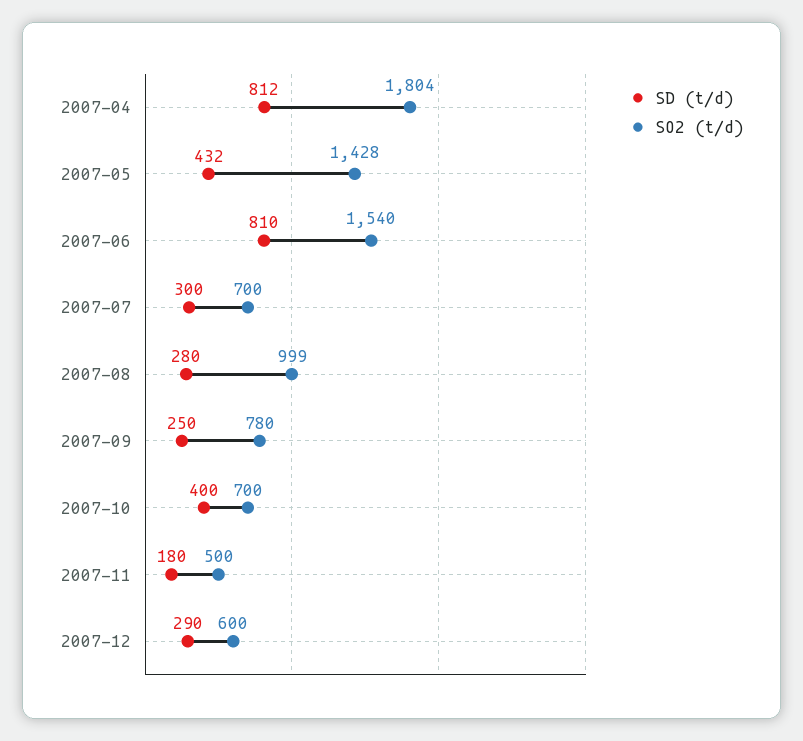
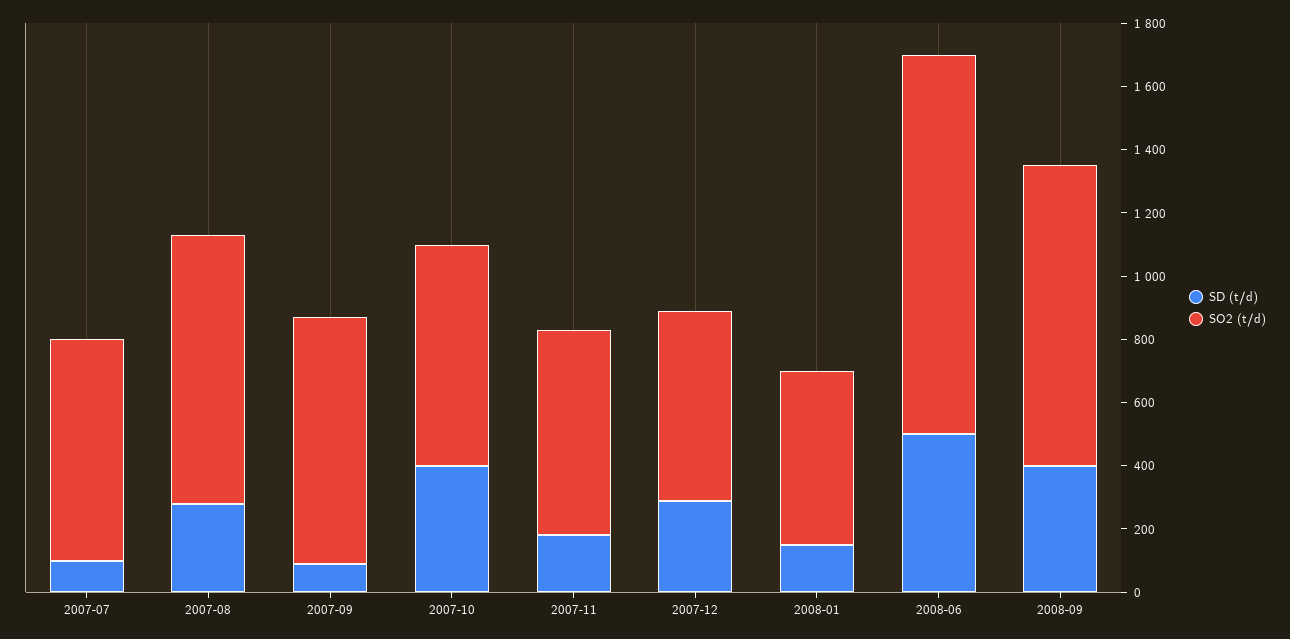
SD (t/d), 2007-04: 812 -> none
SO2 (t/d), 2007-04: 1804 -> none
SD (t/d), 2007-05: 432 -> none
SO2 (t/d), 2007-05: 1428 -> none
SD (t/d), 2007-06: 810 -> none
SO2 (t/d), 2007-06: 1540 -> none
SD (t/d), 2007-07: 300 -> 100
SO2 (t/d), 2007-08: 999 -> 850
SD (t/d), 2007-09: 250 -> 100
SO2 (t/d), 2007-11: 500 -> 650
SD (t/d), 2008-01: none -> 150
SO2 (t/d), 2008-01: none -> 550
SD (t/d), 2008-06: none -> 500
SO2 (t/d), 2008-06: none -> 1200
SD (t/d), 2008-09: none -> 400
SO2 (t/d), 2008-09: none -> 950

